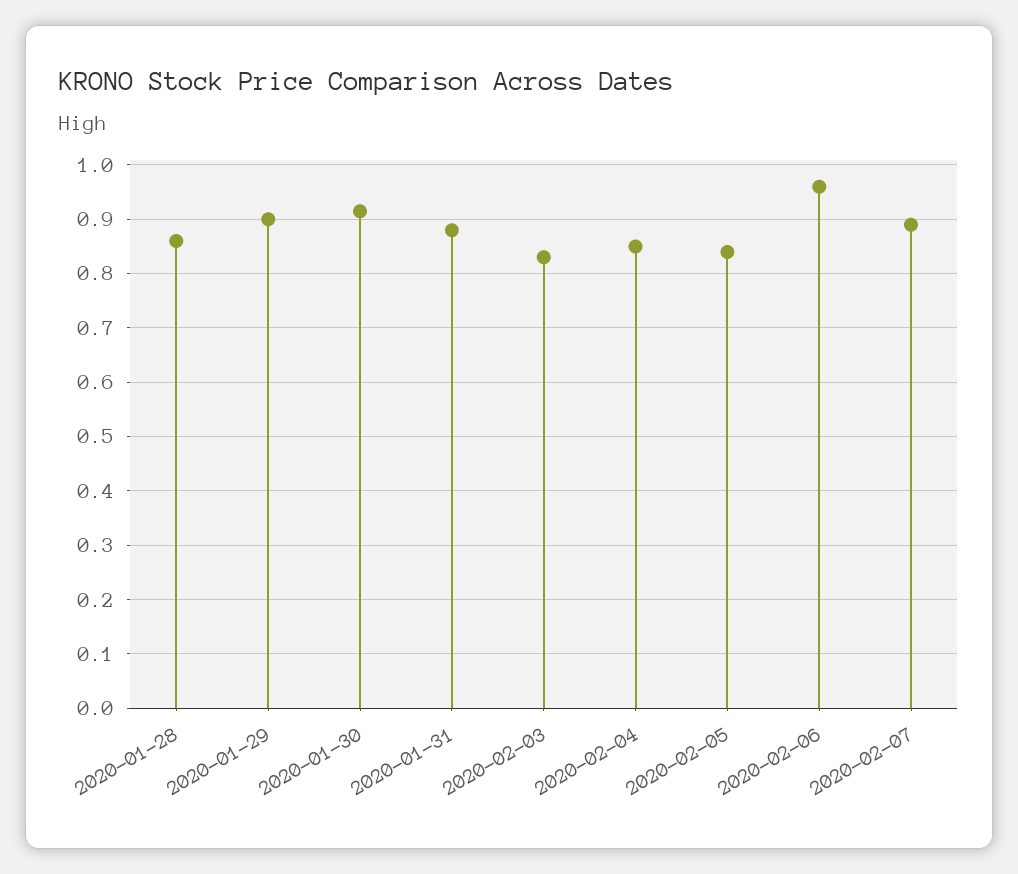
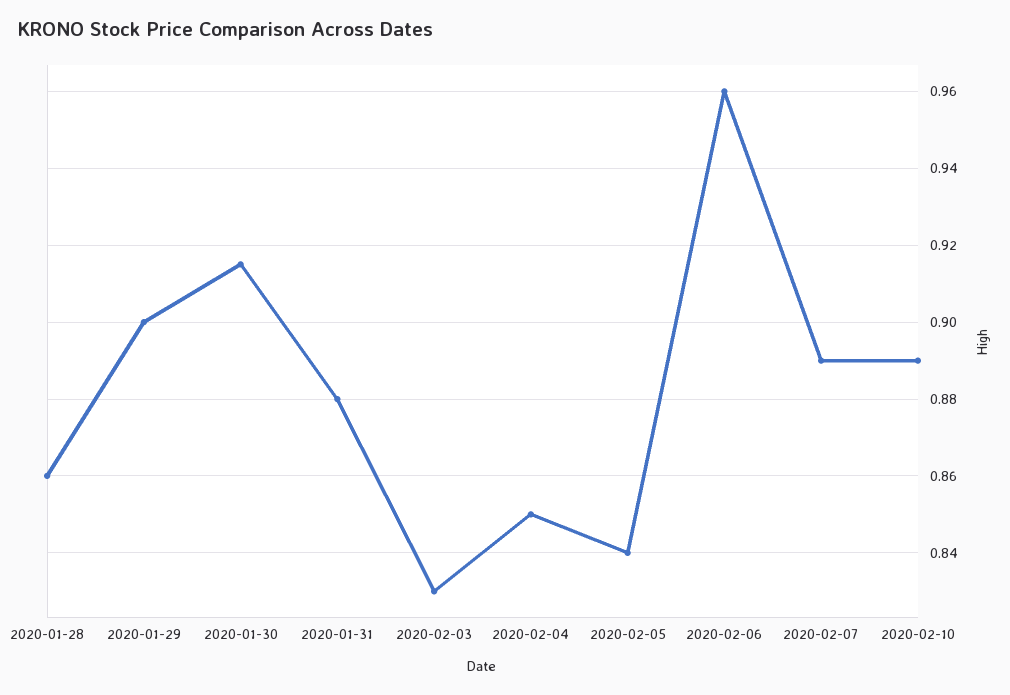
2020-02-10: none -> 0.89

